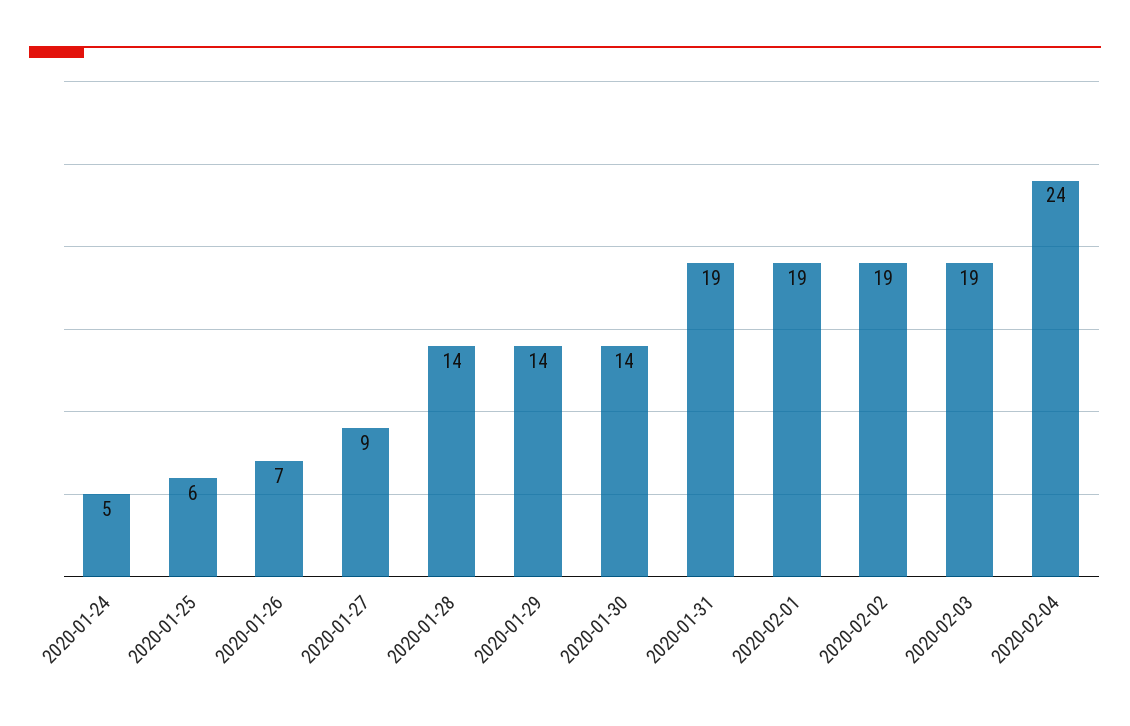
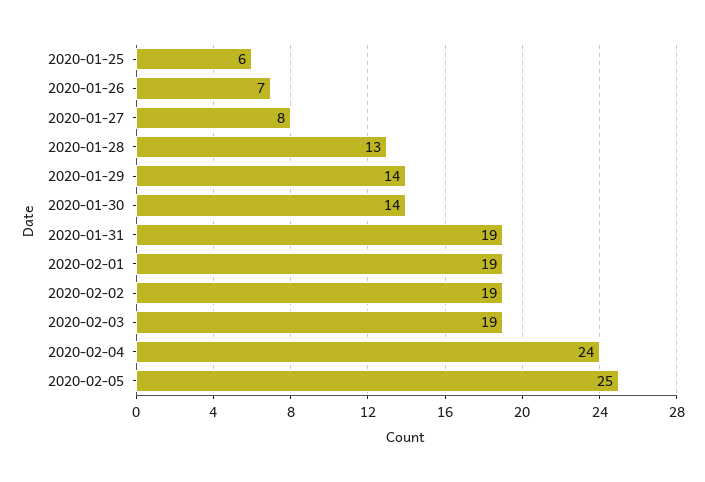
2020-01-24: 5 -> none
2020-01-27: 9 -> 8
2020-01-28: 14 -> 13
2020-02-05: none -> 25

